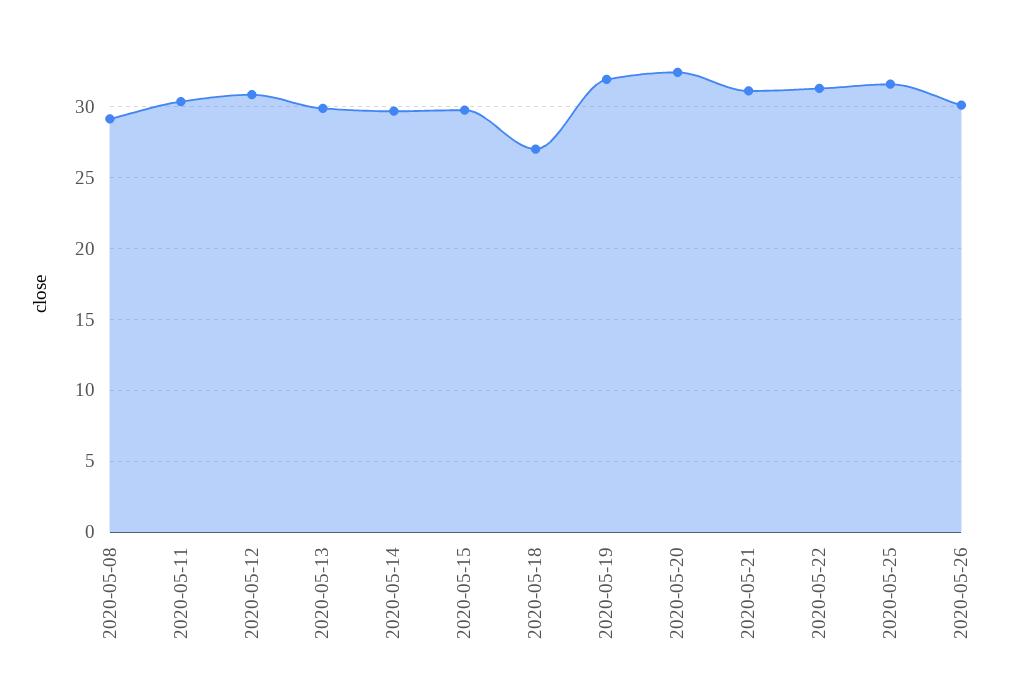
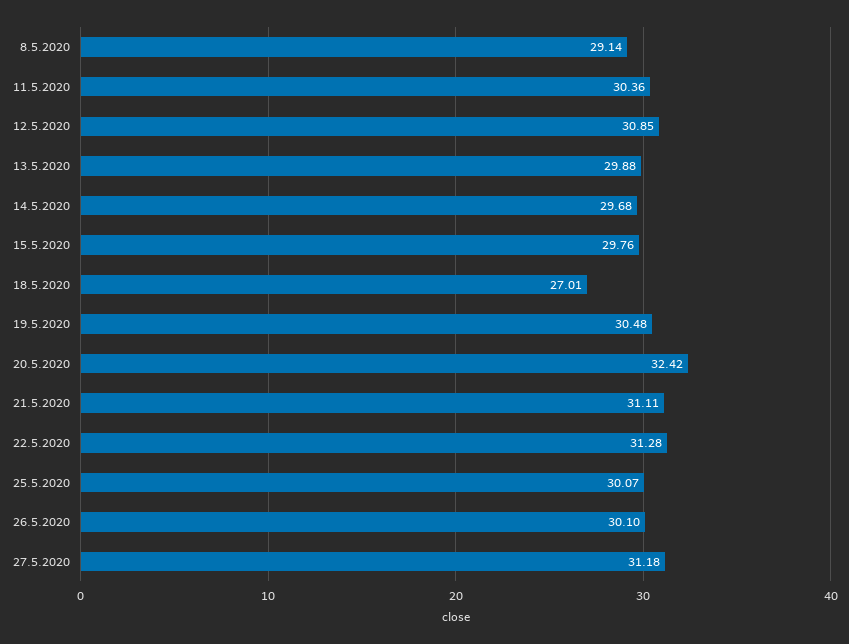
2020-05-19: 32 -> 30.48
2020-05-25: 31.5 -> 30.07
27.5.2020: none -> 31.18

